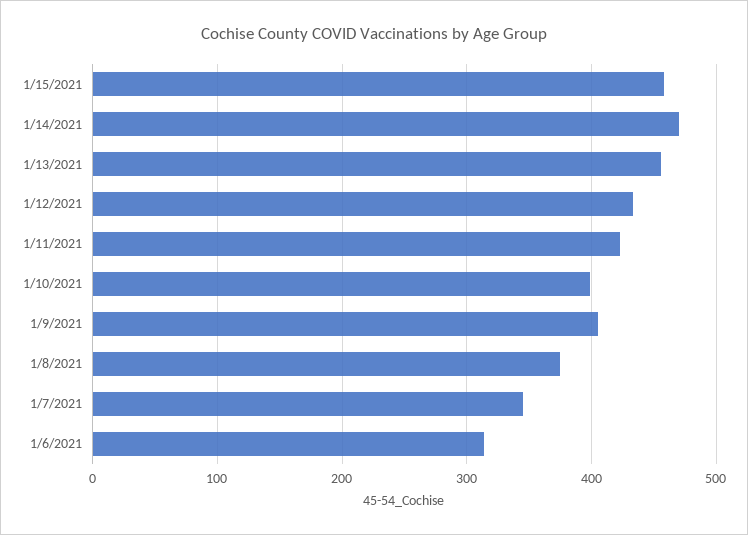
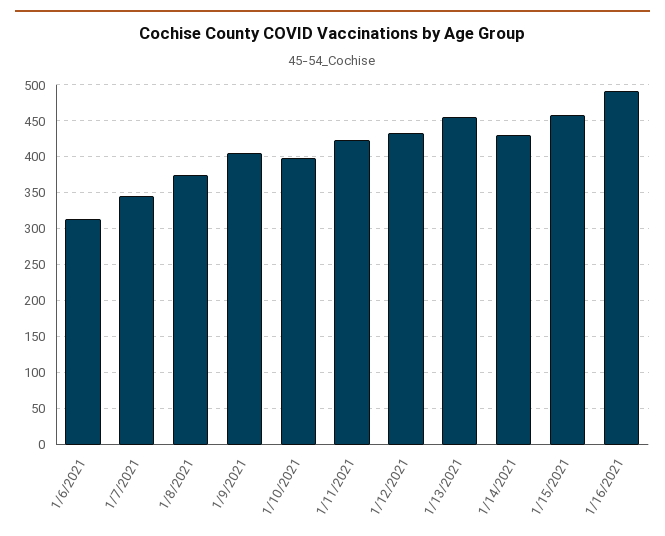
1/14/2021: 470 -> 430
1/16/2021: none -> 490

